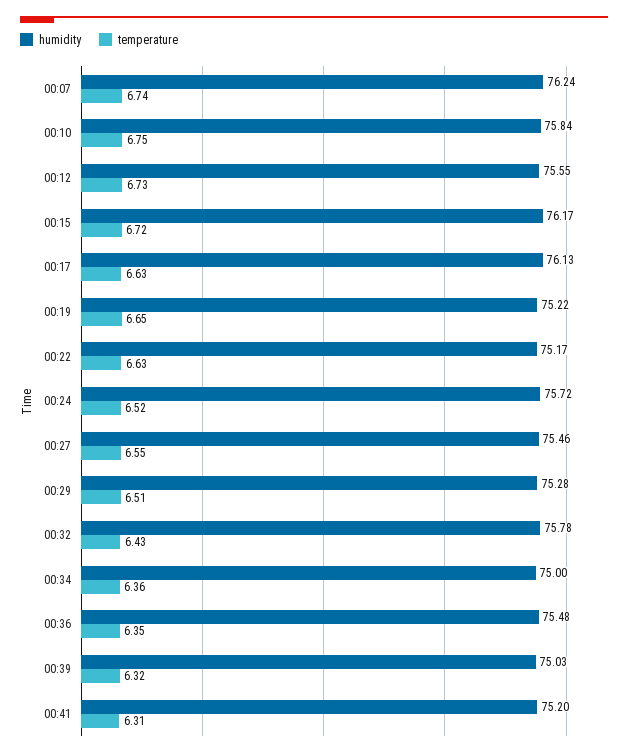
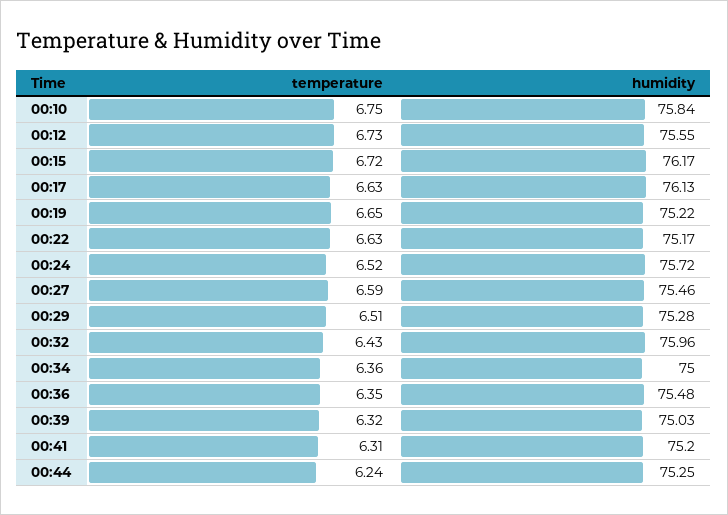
humidity, 00:07: 76.24 -> none
temperature, 00:07: 6.74 -> none
temperature, 00:27: 6.55 -> 6.59
humidity, 00:32: 75.78 -> 75.96
temperature, 00:44: none -> 6.24
humidity, 00:44: none -> 75.25

